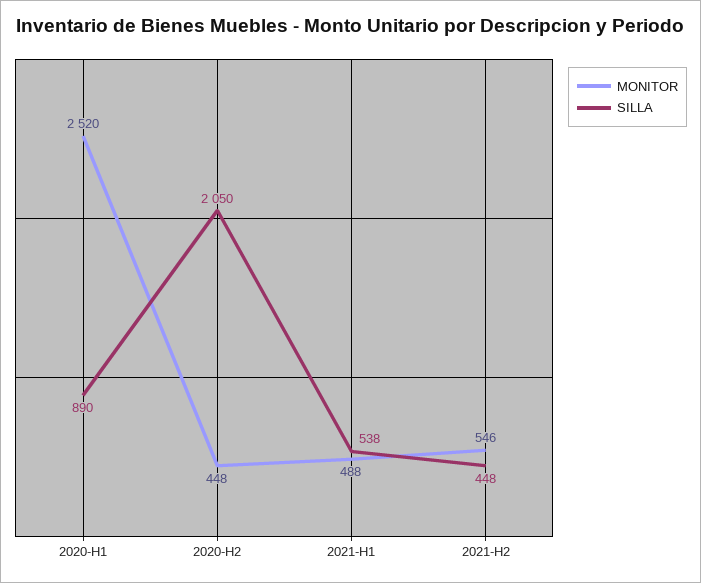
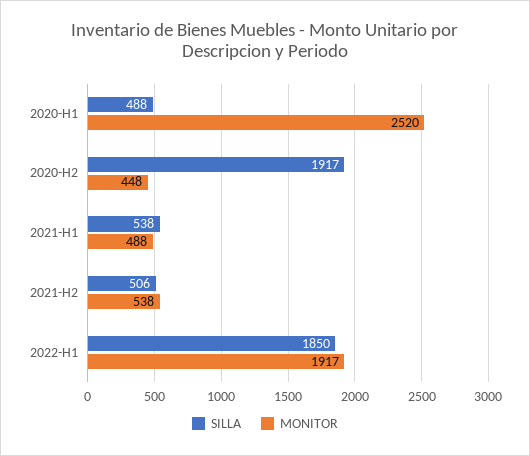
SILLA, 2020-H1: 890 -> 488
SILLA, 2020-H2: 2050 -> 1917
MONITOR, 2021-H2: 546 -> 538
SILLA, 2021-H2: 448 -> 506
SILLA, 2022-H1: none -> 1850
MONITOR, 2022-H1: none -> 1917

